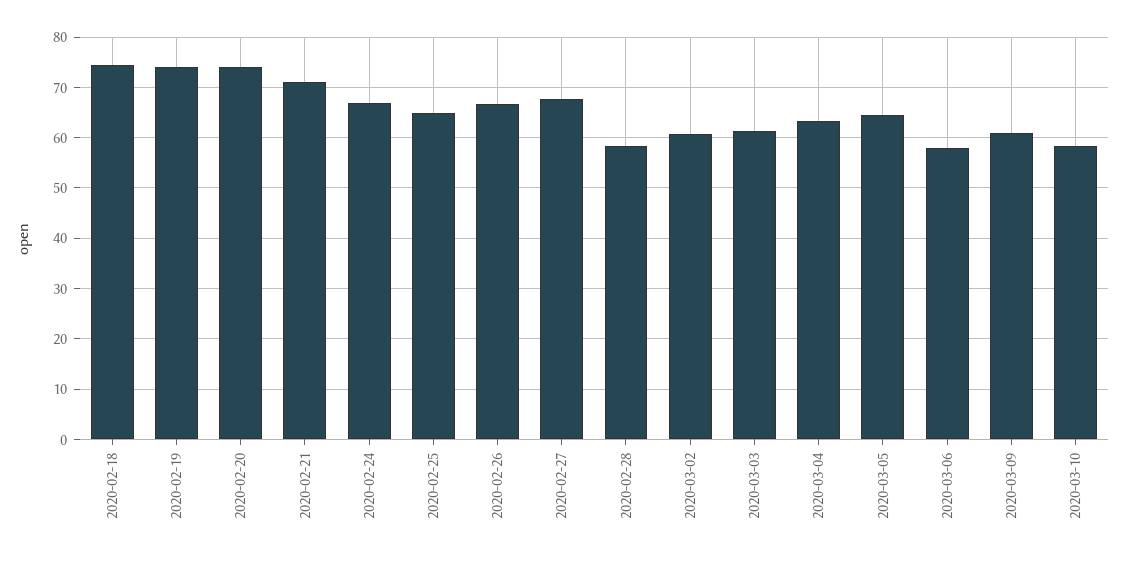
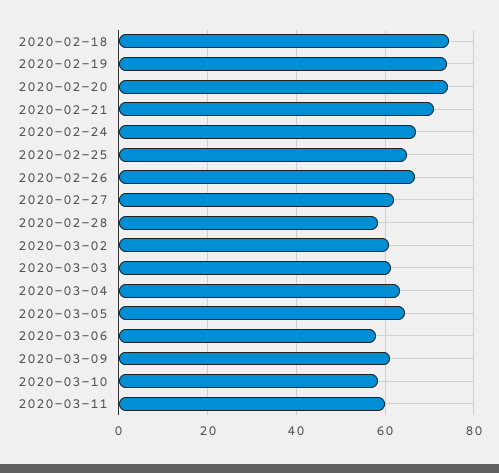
2020-02-27: 68 -> 62
2020-03-11: none -> 60

